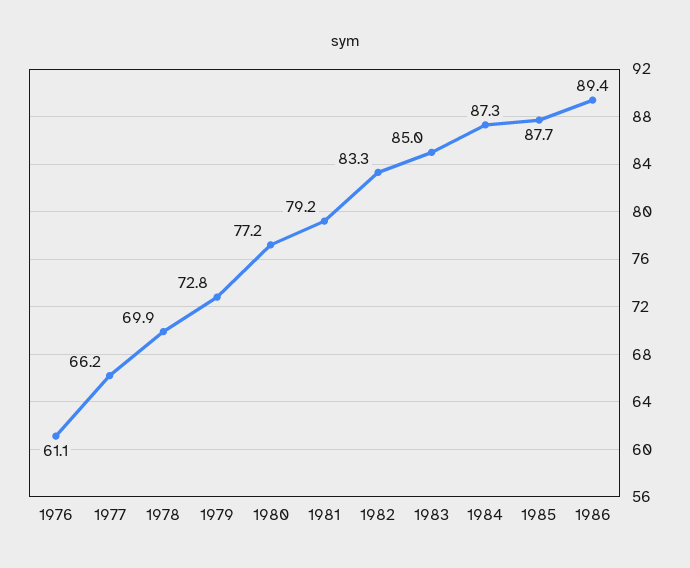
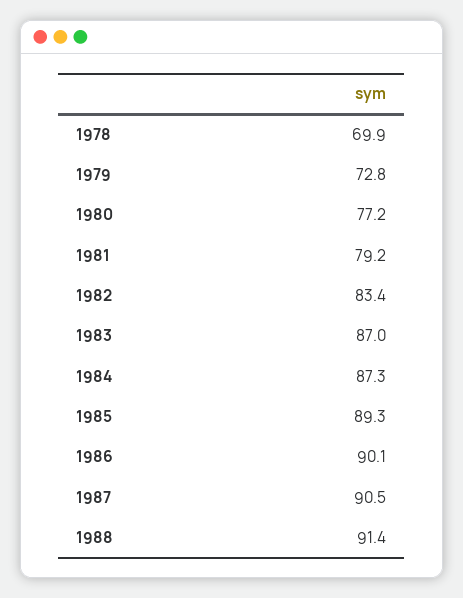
1976: 61.1 -> none
1977: 66.2 -> none
1982: 83.3 -> 83.4
1983: 85 -> 87
1985: 87.7 -> 89.3
1986: 89.4 -> 90.1
1987: none -> 90.5
1988: none -> 91.4

